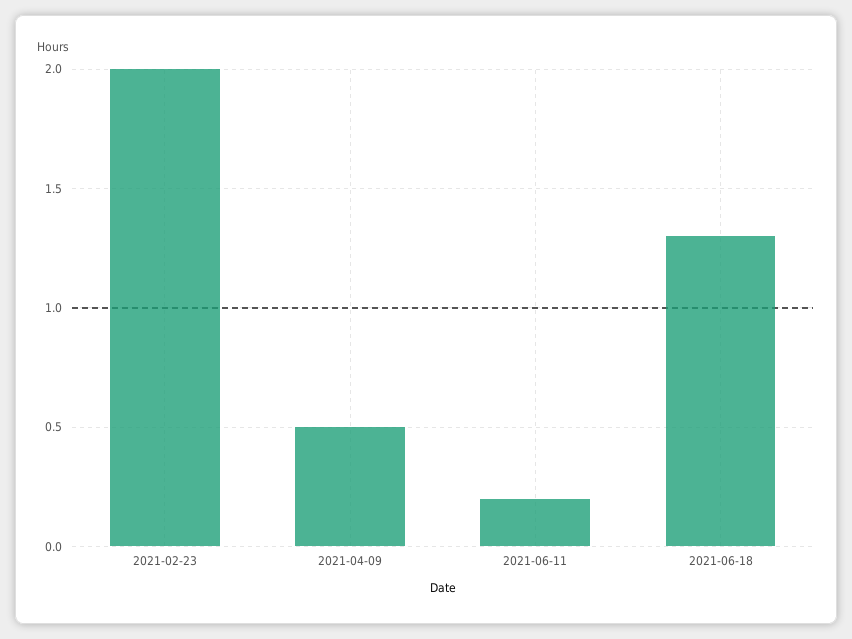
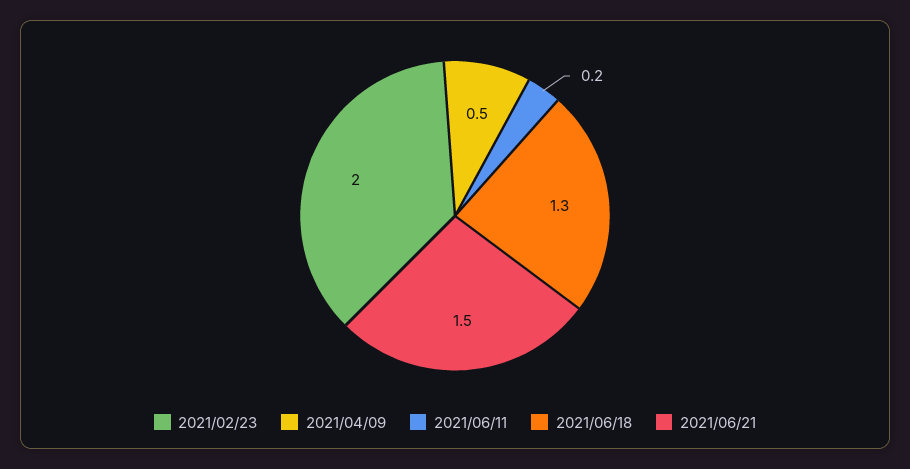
2021/06/21: none -> 1.5

